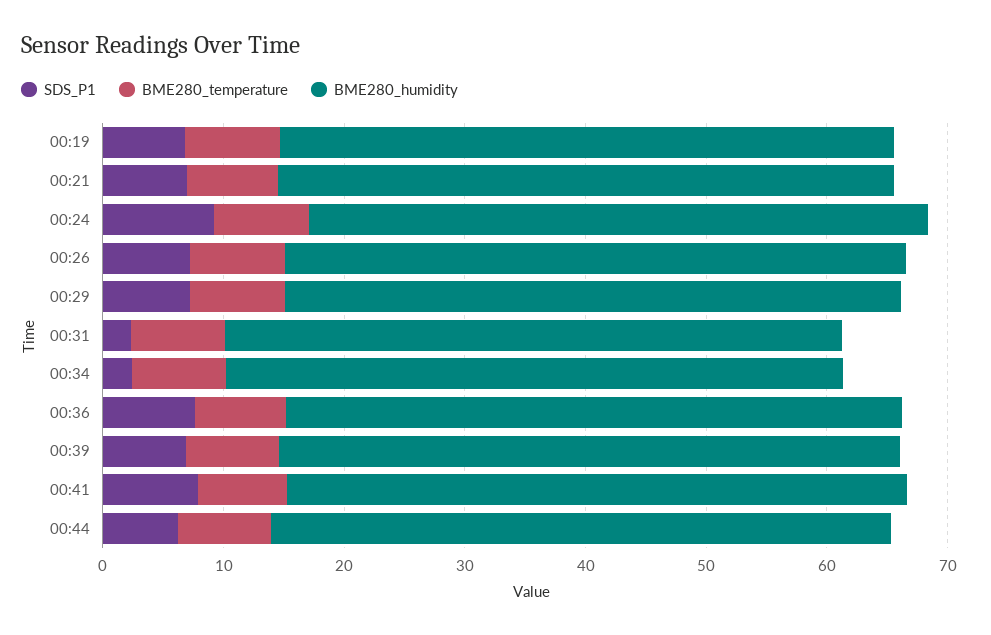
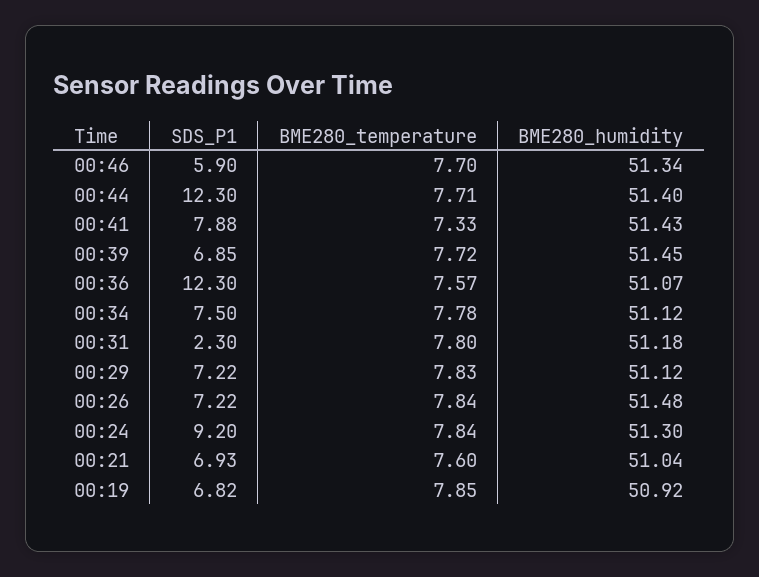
SDS_P1, 00:34: 2 -> 7.5
SDS_P1, 00:36: 8 -> 12.3
SDS_P1, 00:44: 6 -> 12.3
SDS_P1, 00:46: none -> 5.9
BME280_temperature, 00:46: none -> 7.7
BME280_humidity, 00:46: none -> 51.34

